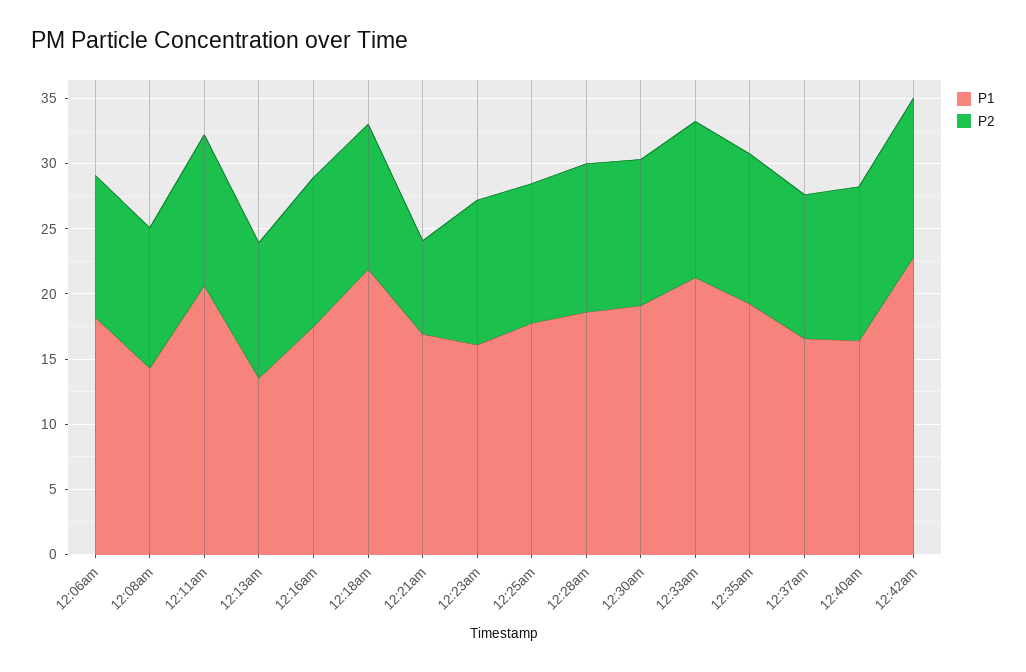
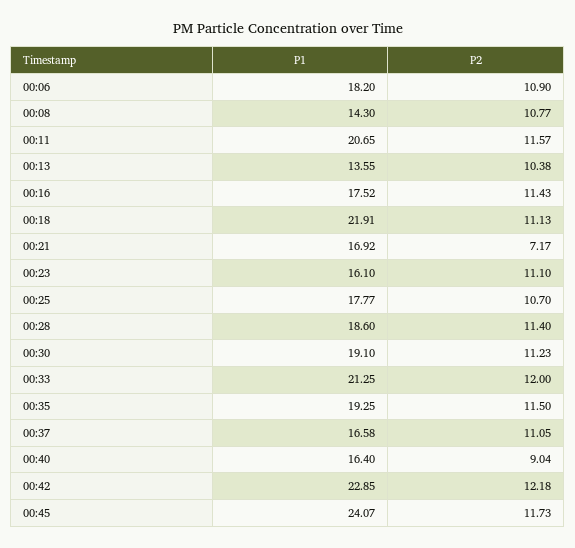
P2, 12:40am: 12 -> 9.04
P1, 00:45: none -> 24.07
P2, 00:45: none -> 11.73

